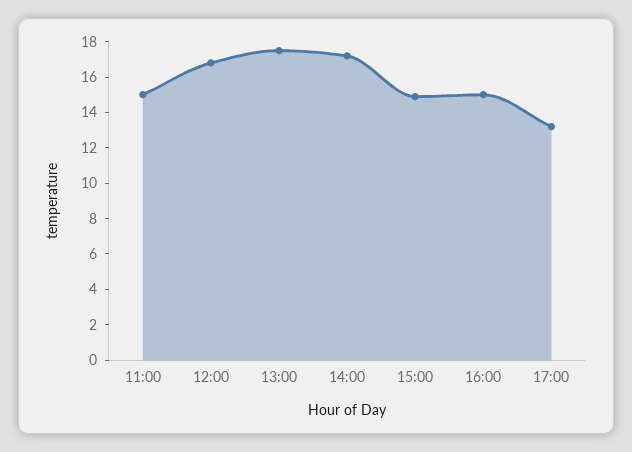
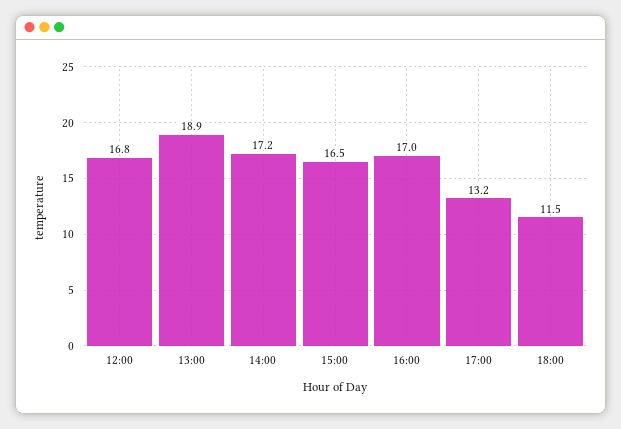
11:00: 15 -> none
13:00: 17.5 -> 18.9
15:00: 15 -> 16.5
16:00: 15 -> 17
18:00: none -> 11.5

